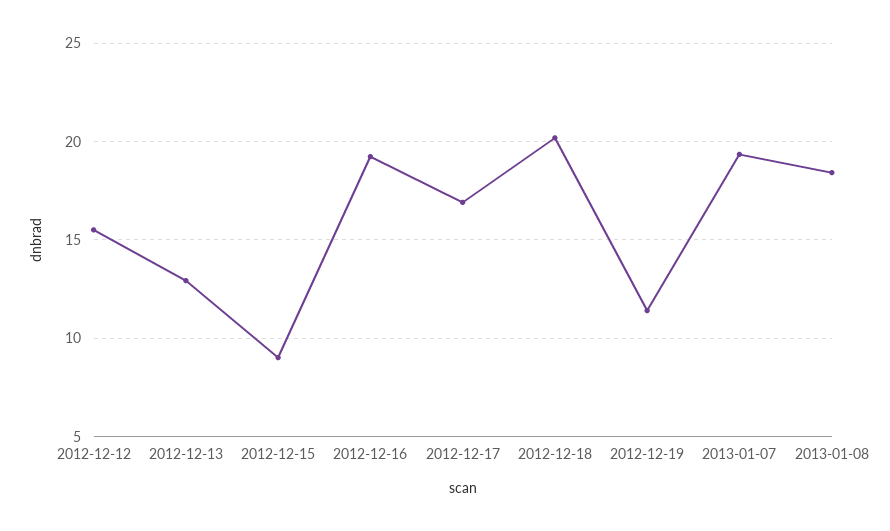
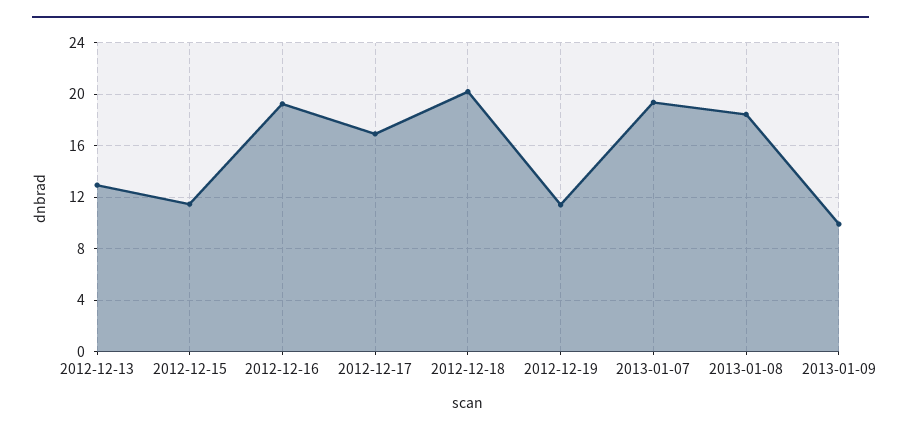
2012-12-12: 15.5 -> none
2012-12-15: 9 -> 11.5
2013-01-09: none -> 10

